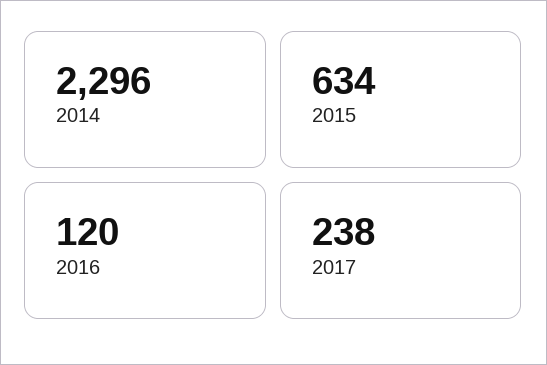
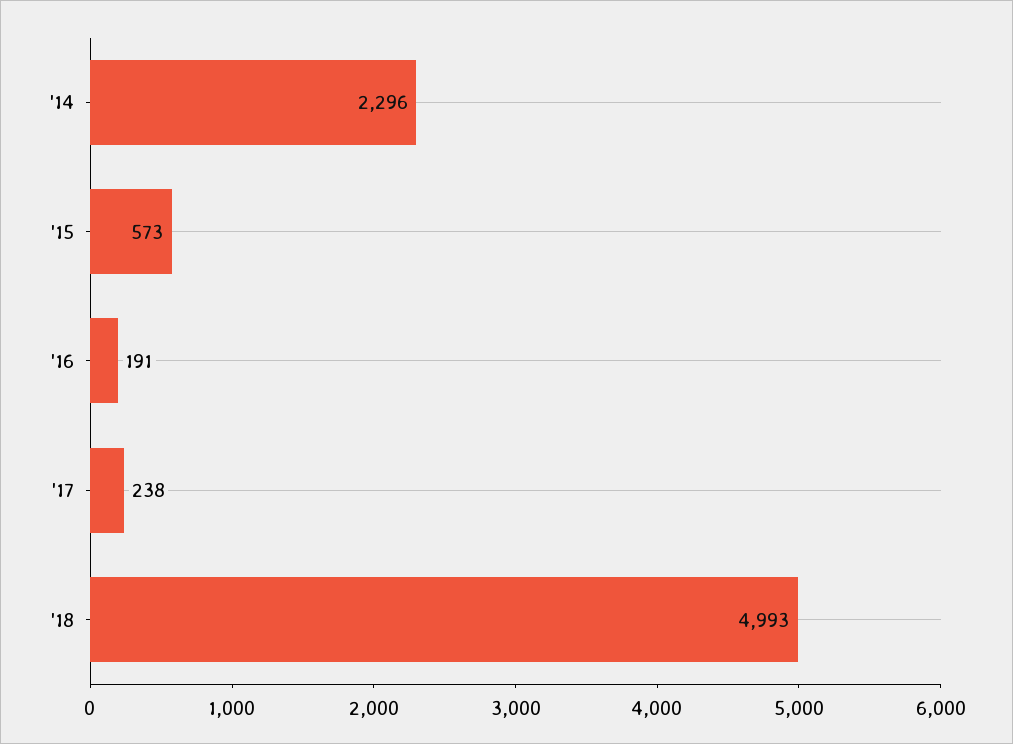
2015: 634 -> 573
2016: 120 -> 191
'18: none -> 4993

